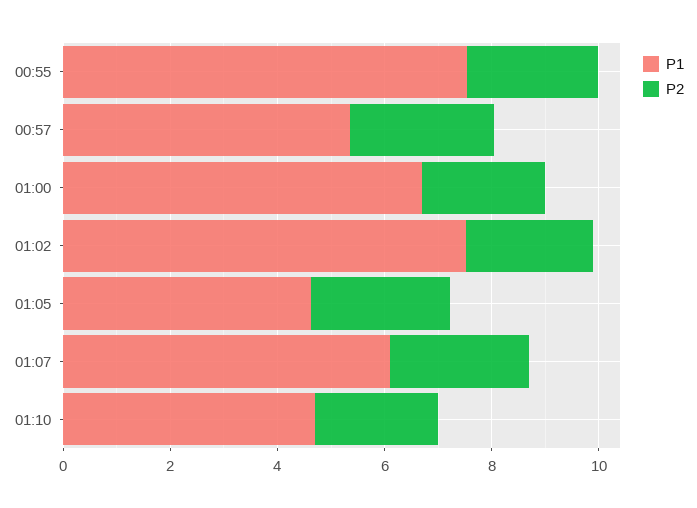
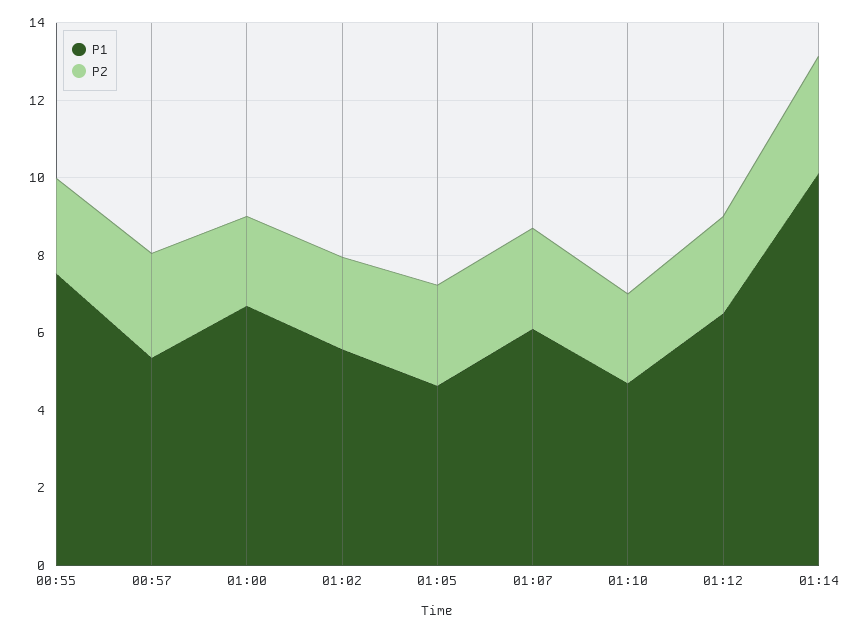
P1, 01:02: 7.5 -> 5.5
P1, 01:12: none -> 6.5
P2, 01:12: none -> 2.5
P1, 01:14: none -> 10
P2, 01:14: none -> 3

